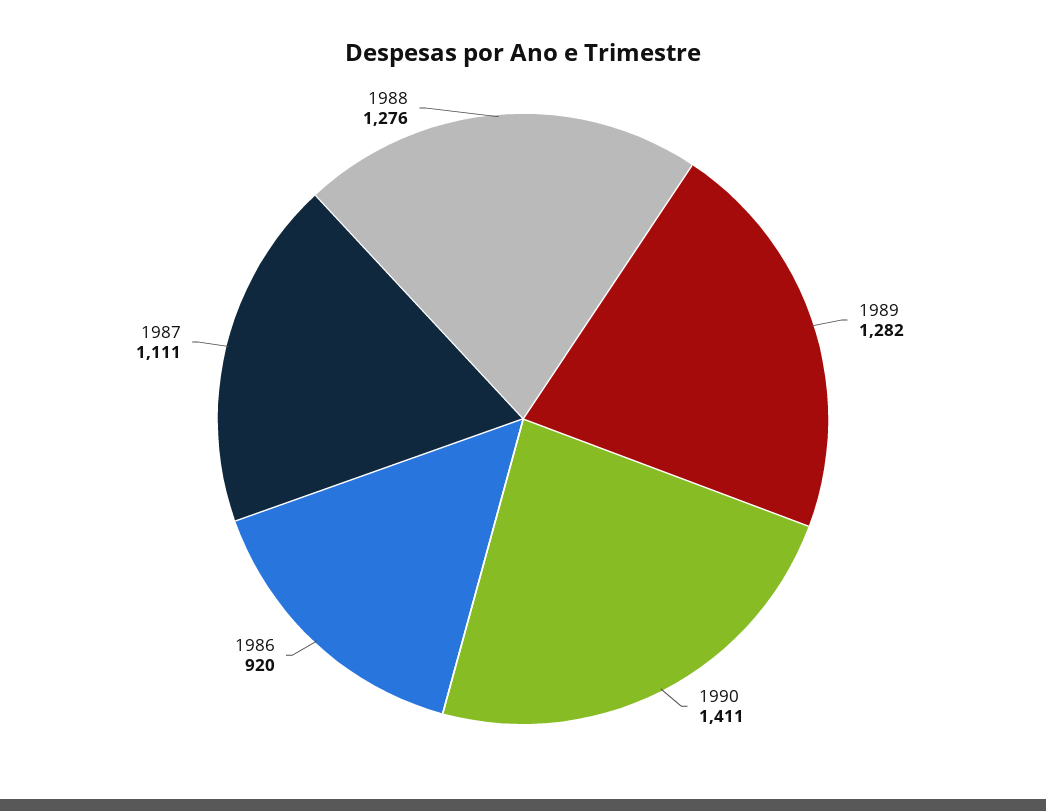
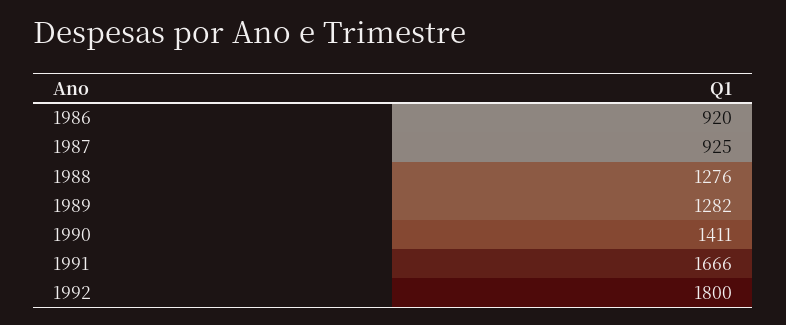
1987: 1111 -> 925
1991: none -> 1666
1992: none -> 1800

